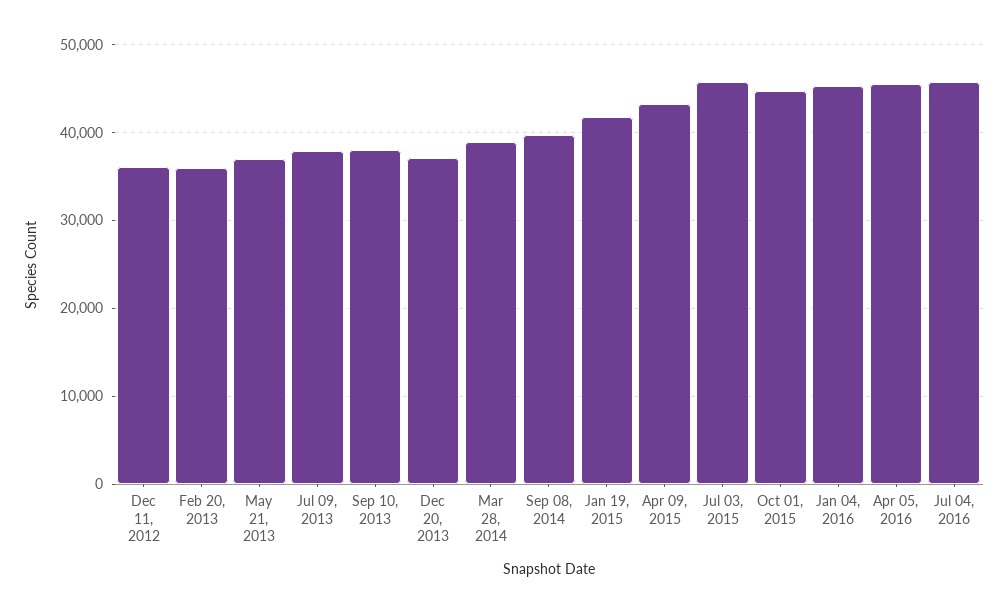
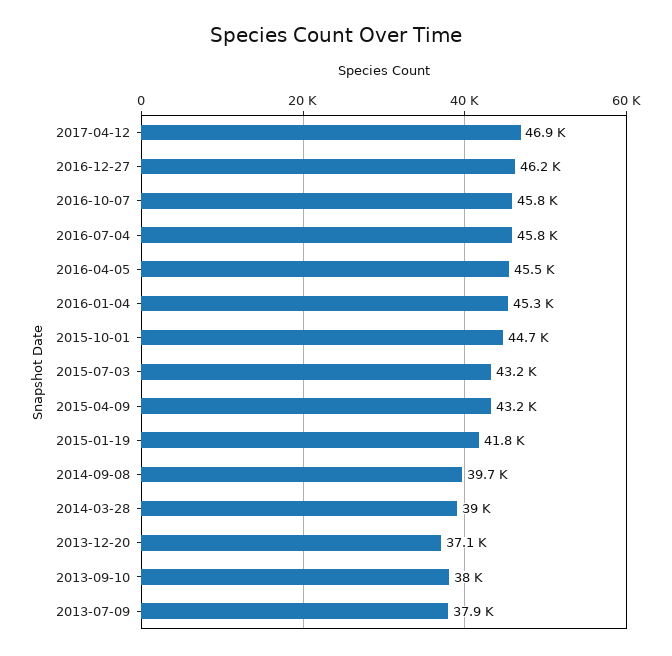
Dec 11, 2012: 36000 -> none
Feb 20, 2013: 36000 -> none
May 21, 2013: 37000 -> none
Jul 03, 2015: 46000 -> 43200
2017-04-12: none -> 46900
2016-12-27: none -> 46200
2016-10-07: none -> 45800

